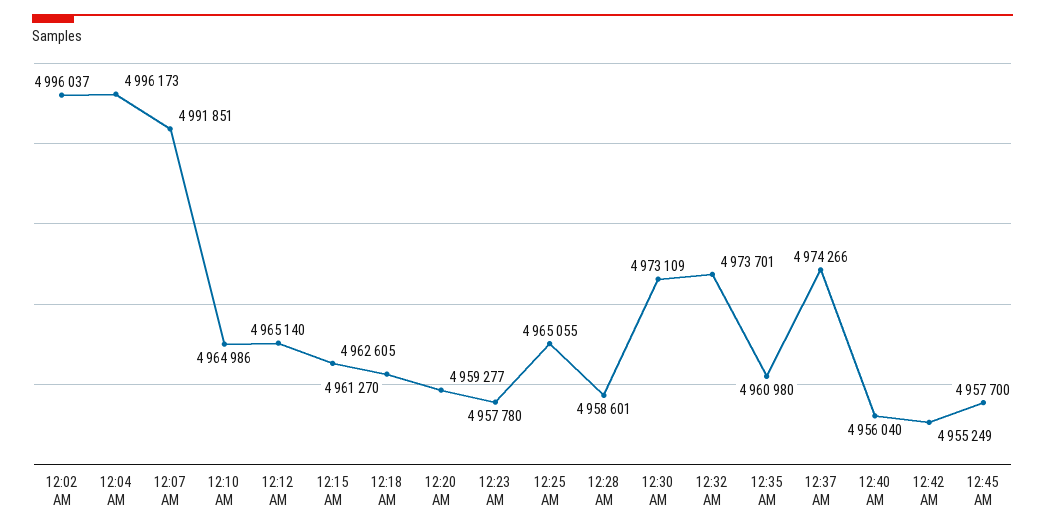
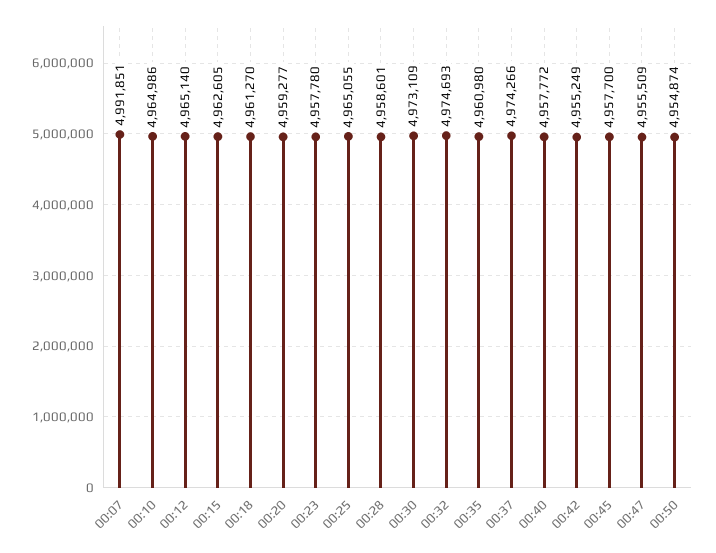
12:02 AM: 4996037 -> none
12:04 AM: 4996173 -> none
12:32 AM: 4973701 -> 4974693
12:40 AM: 4956040 -> 4957772
00:47: none -> 4955509
00:50: none -> 4954874

